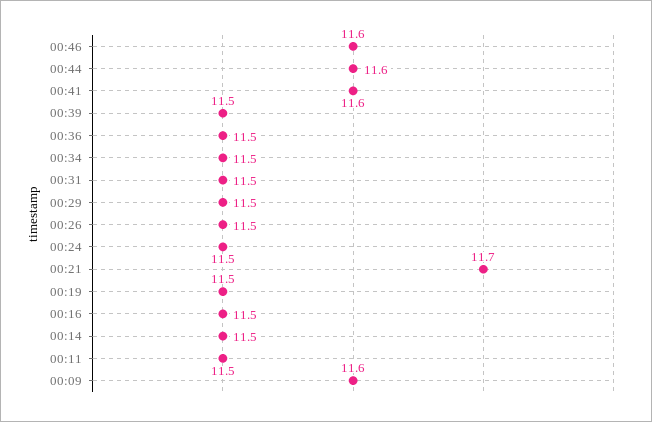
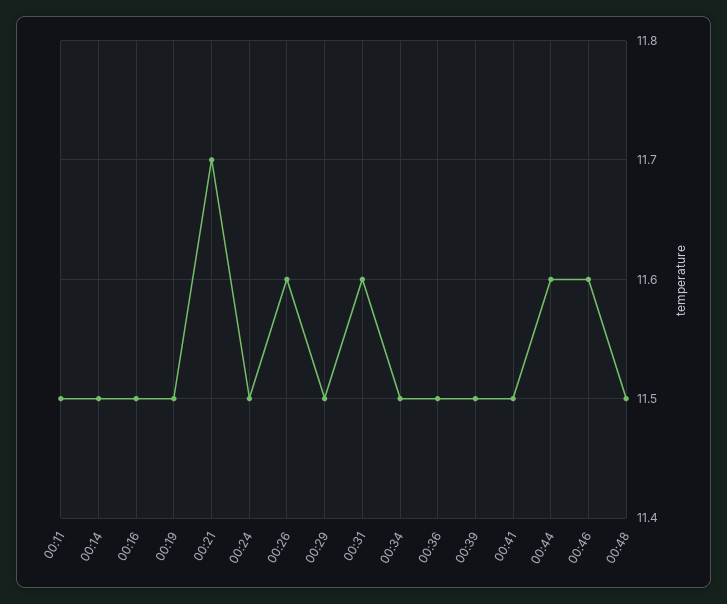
00:41: 11.6 -> 11.5
00:31: 11.5 -> 11.6
00:26: 11.5 -> 11.6
00:09: 11.6 -> none
00:48: none -> 11.5

